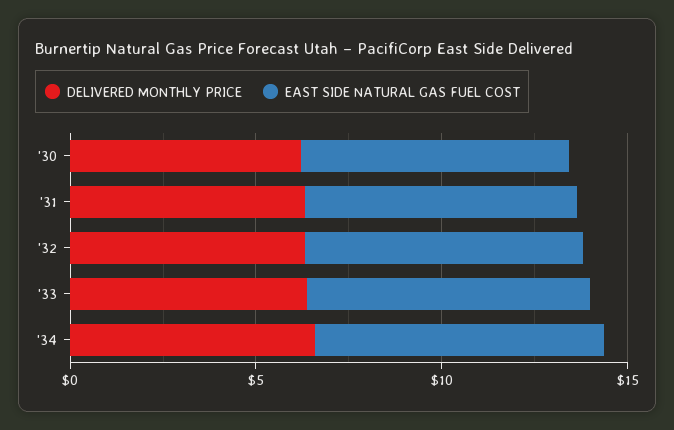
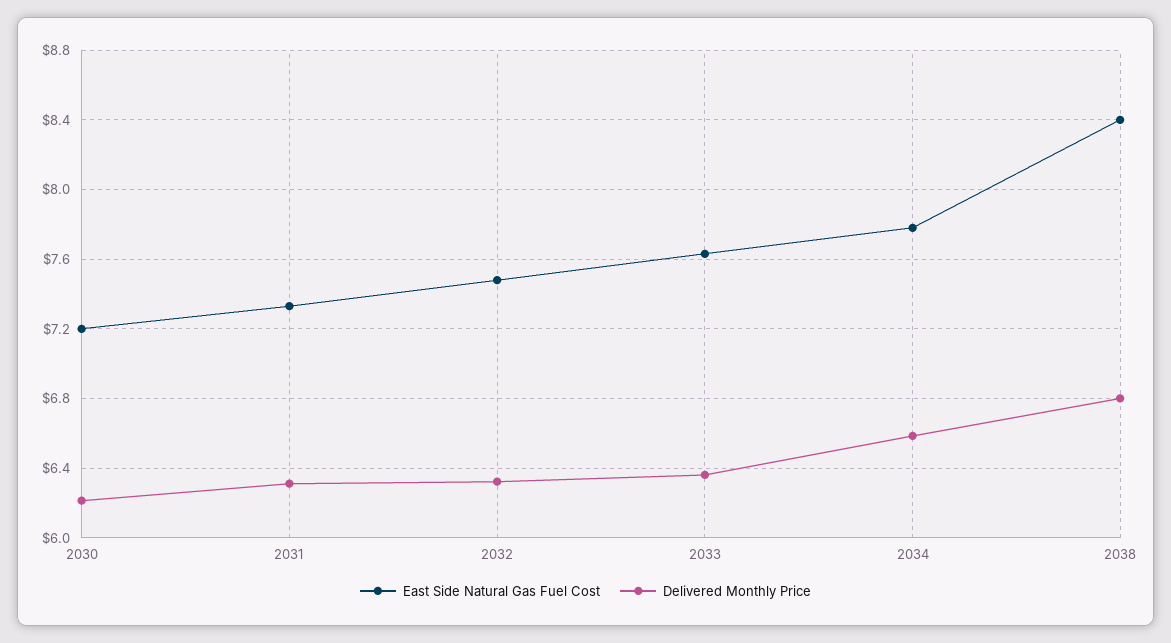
EAST SIDE NATURAL GAS FUEL COST, 2038: none -> 8.4
DELIVERED MONTHLY PRICE, 2038: none -> 6.8

